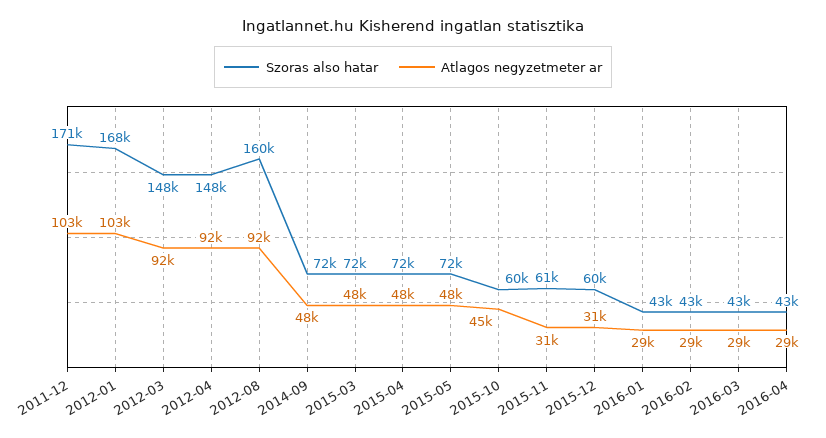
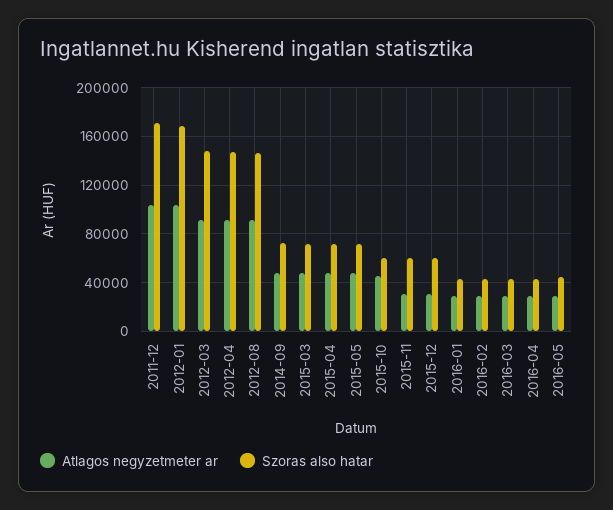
Szoras also hatar, 2012-08: 160000 -> 145000
Atlagos negyzetmeter ar, 2016-05: none -> 30000
Szoras also hatar, 2016-05: none -> 45000

